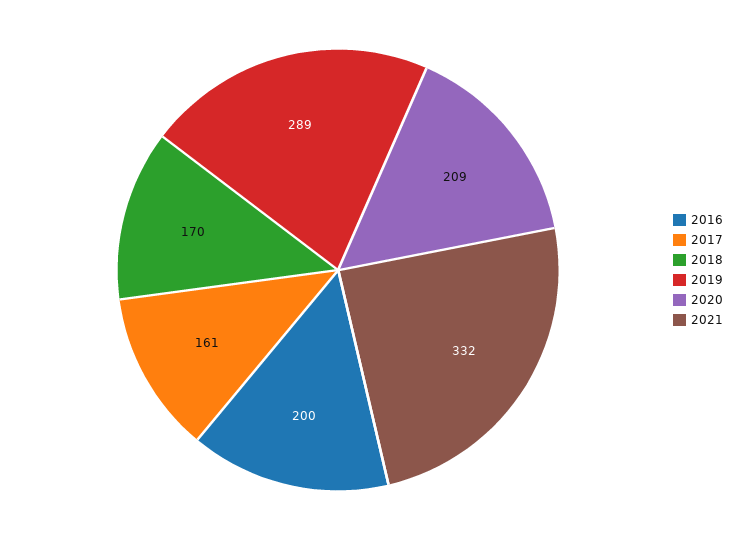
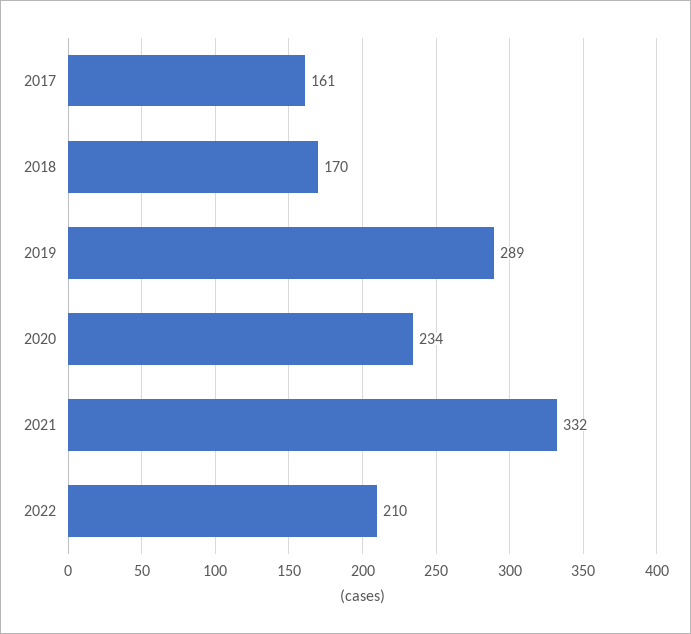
2016: 200 -> none
2020: 209 -> 234
2022: none -> 210

